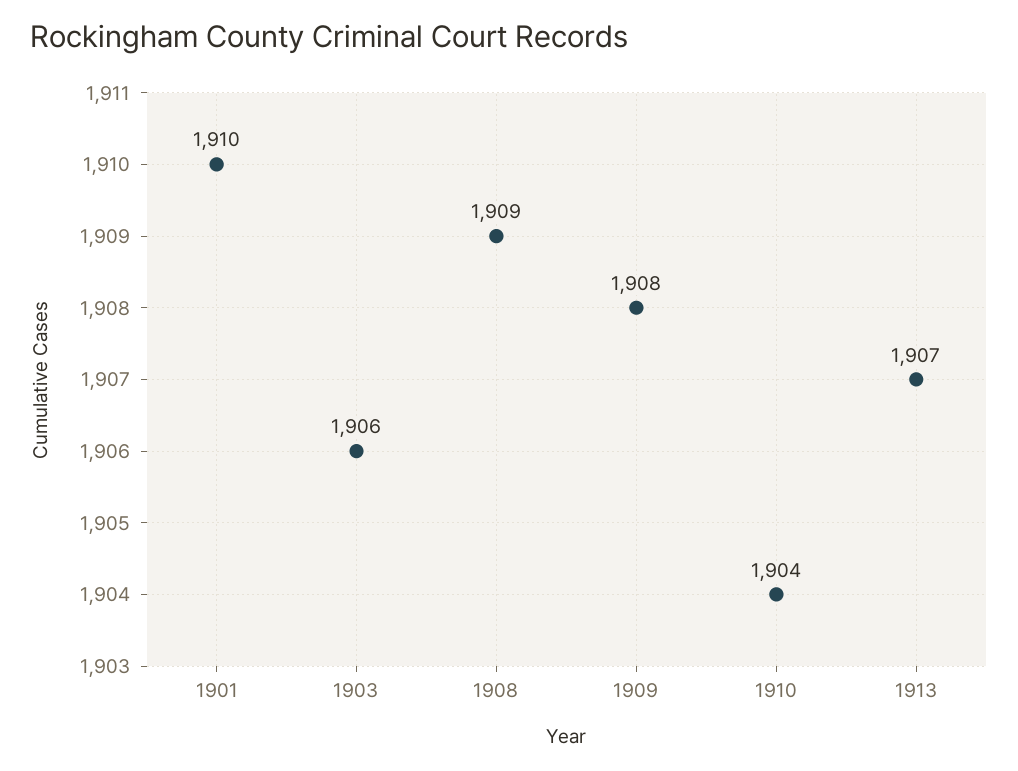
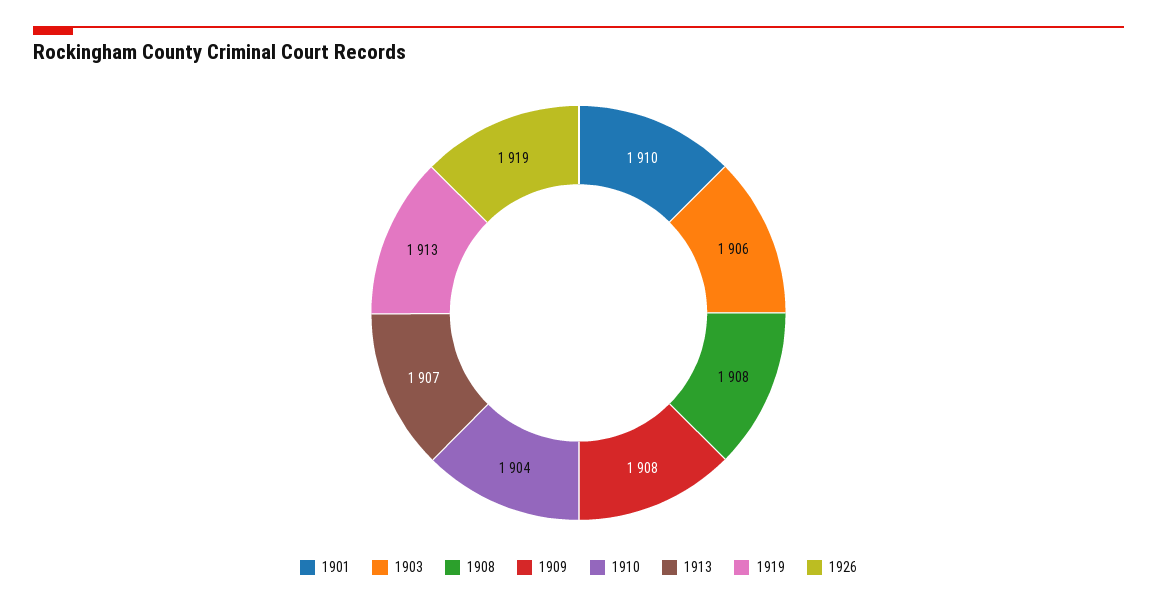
1908: 1909 -> 1908
1919: none -> 1913
1926: none -> 1919

